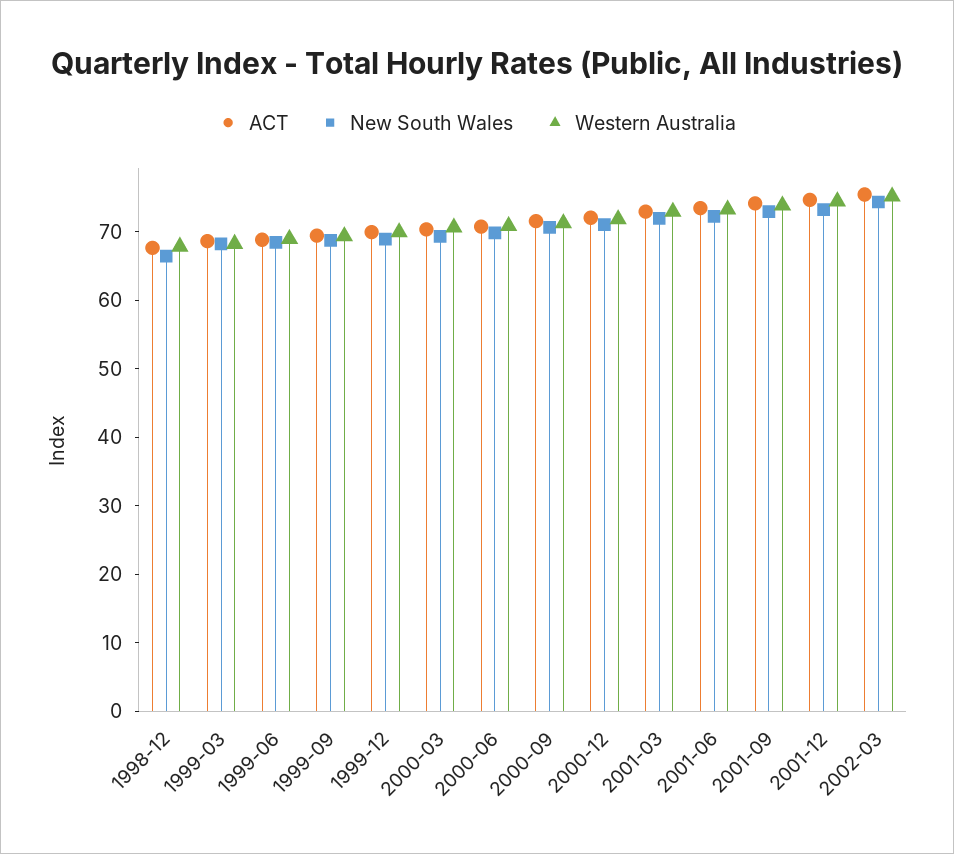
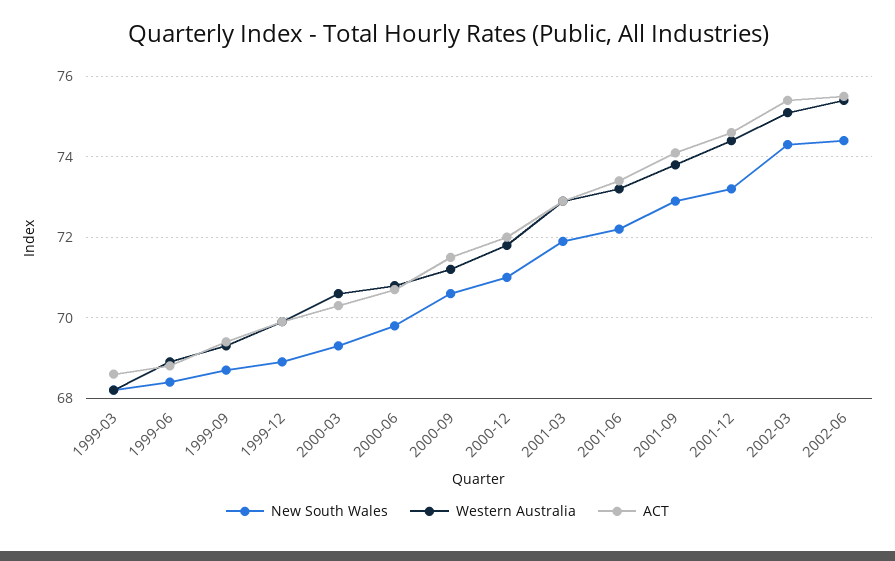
ACT, 1998-12: 68 -> none
New South Wales, 1998-12: 66 -> none
Western Australia, 1998-12: 68 -> none
New South Wales, 2002-06: none -> 74.5
Western Australia, 2002-06: none -> 75.5
ACT, 2002-06: none -> 75.5

